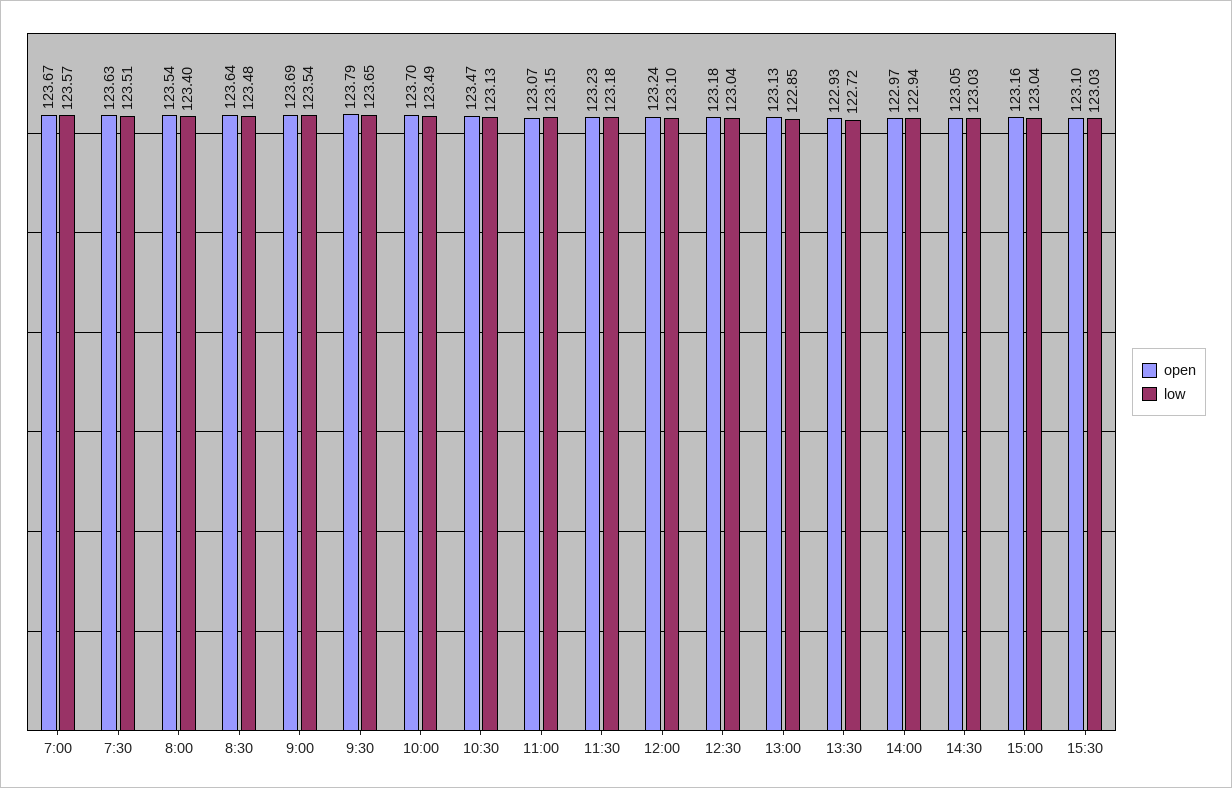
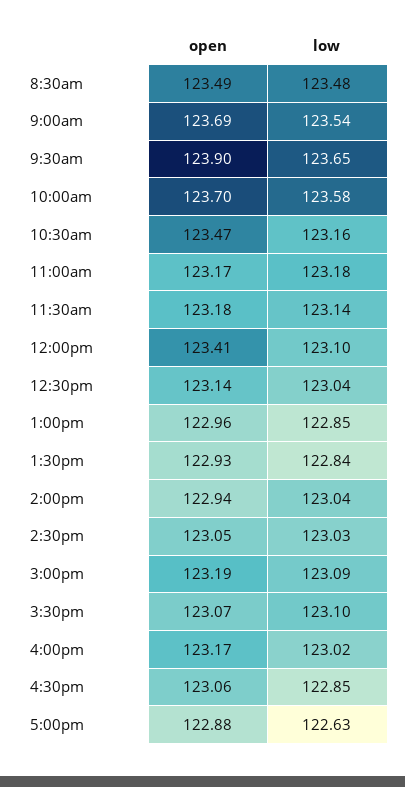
open, 7:00: 123.67 -> none
low, 7:00: 123.57 -> none
open, 7:30: 123.63 -> none
low, 7:30: 123.51 -> none
open, 8:00: 123.54 -> none
low, 8:00: 123.4 -> none
open, 8:30: 123.64 -> 123.49
open, 9:30: 123.79 -> 123.9
low, 10:00: 123.49 -> 123.58
low, 10:30: 123.13 -> 123.16
open, 11:00: 123.07 -> 123.17
low, 11:00: 123.15 -> 123.18
open, 11:30: 123.23 -> 123.18
low, 11:30: 123.18 -> 123.14
open, 12:00: 123.24 -> 123.41
open, 12:30: 123.18 -> 123.14
open, 13:00: 123.13 -> 122.96
low, 13:30: 122.72 -> 122.84
open, 14:00: 122.97 -> 122.94
low, 14:00: 122.94 -> 123.04
open, 15:00: 123.16 -> 123.19
low, 15:00: 123.04 -> 123.09
open, 15:30: 123.1 -> 123.07
low, 15:30: 123.03 -> 123.1
open, 4:00pm: none -> 123.17
low, 4:00pm: none -> 123.02
open, 4:30pm: none -> 123.06
low, 4:30pm: none -> 122.85
open, 5:00pm: none -> 122.88
low, 5:00pm: none -> 122.63

